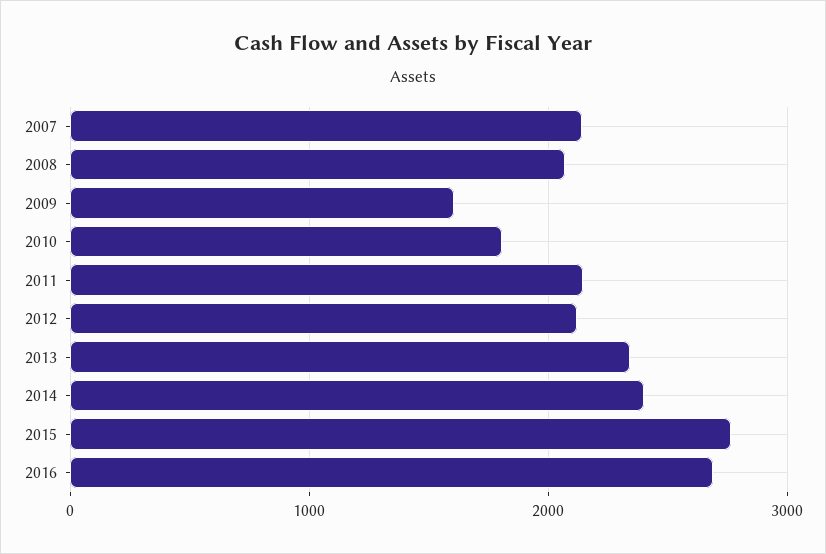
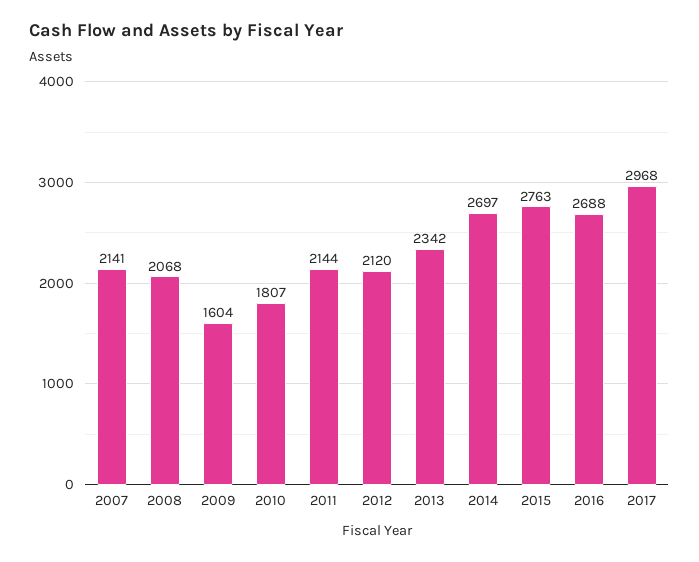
2014: 2400 -> 2697
2017: none -> 2968

